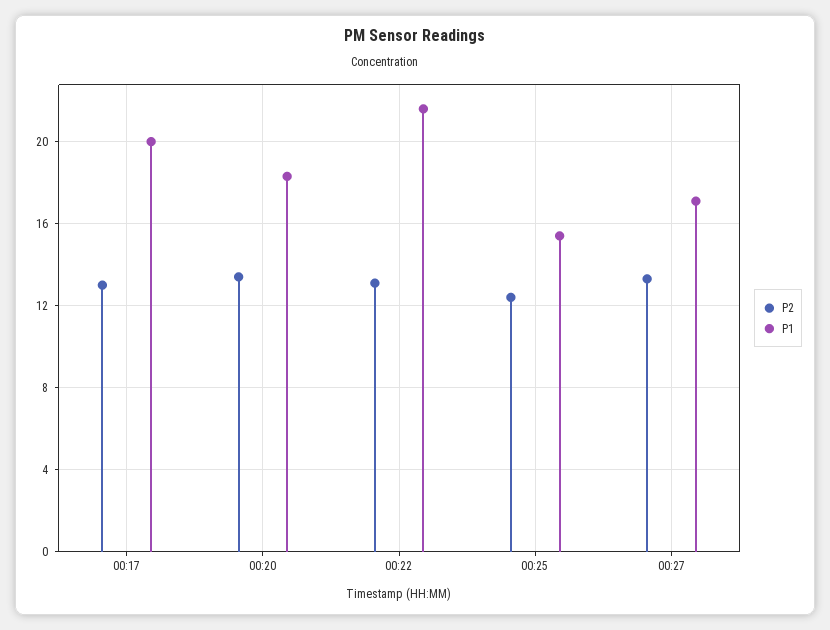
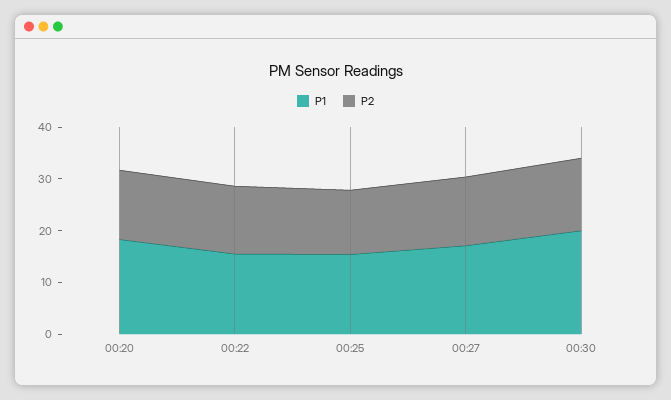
P2, 00:17: 13 -> none
P1, 00:17: 20 -> none
P1, 00:22: 21.5 -> 16
P1, 00:30: none -> 20
P2, 00:30: none -> 14

